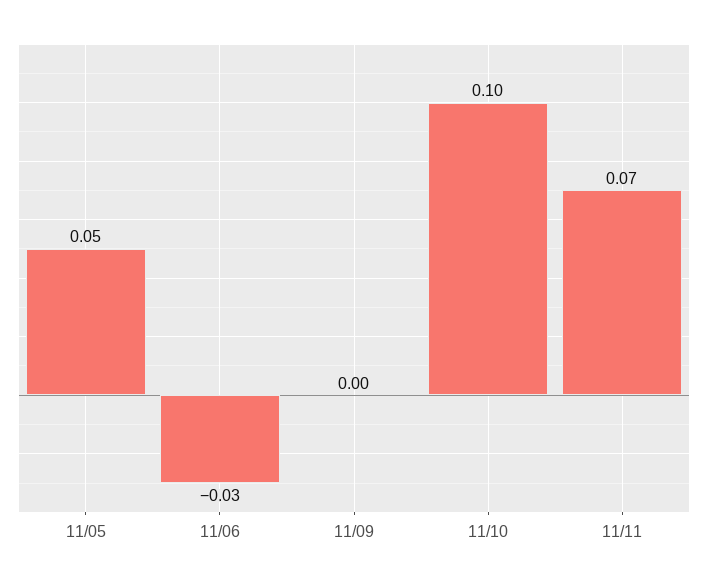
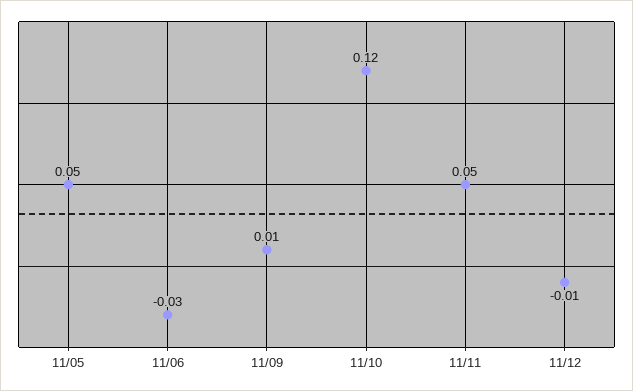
11/09: 0 -> 0.01
11/10: 0.1 -> 0.12
11/11: 0.07 -> 0.05
11/12: none -> -0.01

